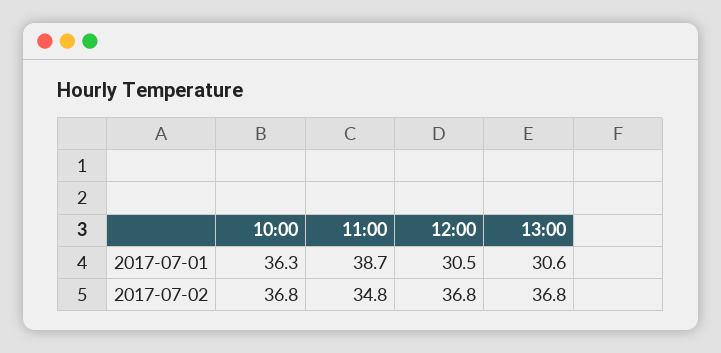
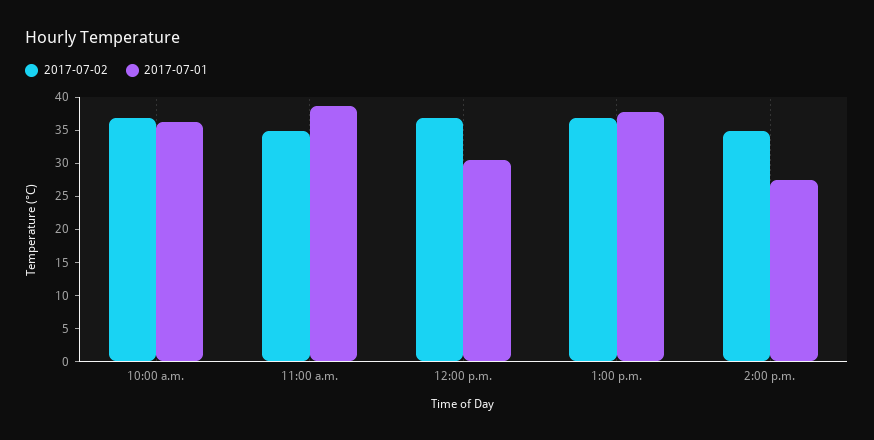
2017-07-01, 13:00: 30.6 -> 37.5
2017-07-02, 2:00 p.m.: none -> 35
2017-07-01, 2:00 p.m.: none -> 27.5

